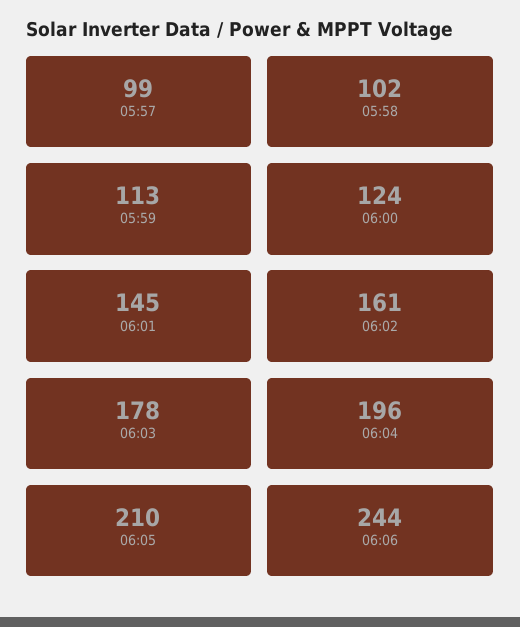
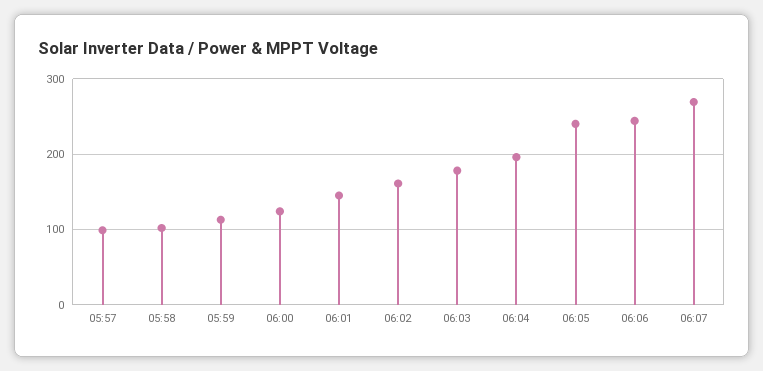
06:05: 210 -> 240
06:07: none -> 270

